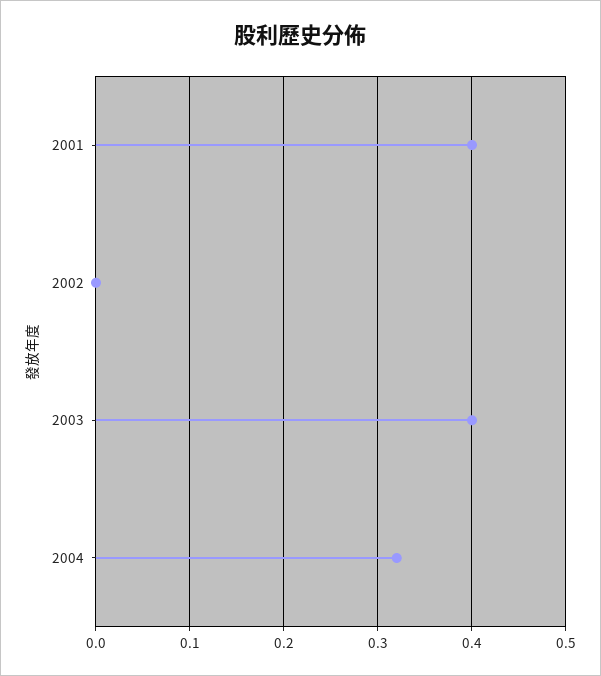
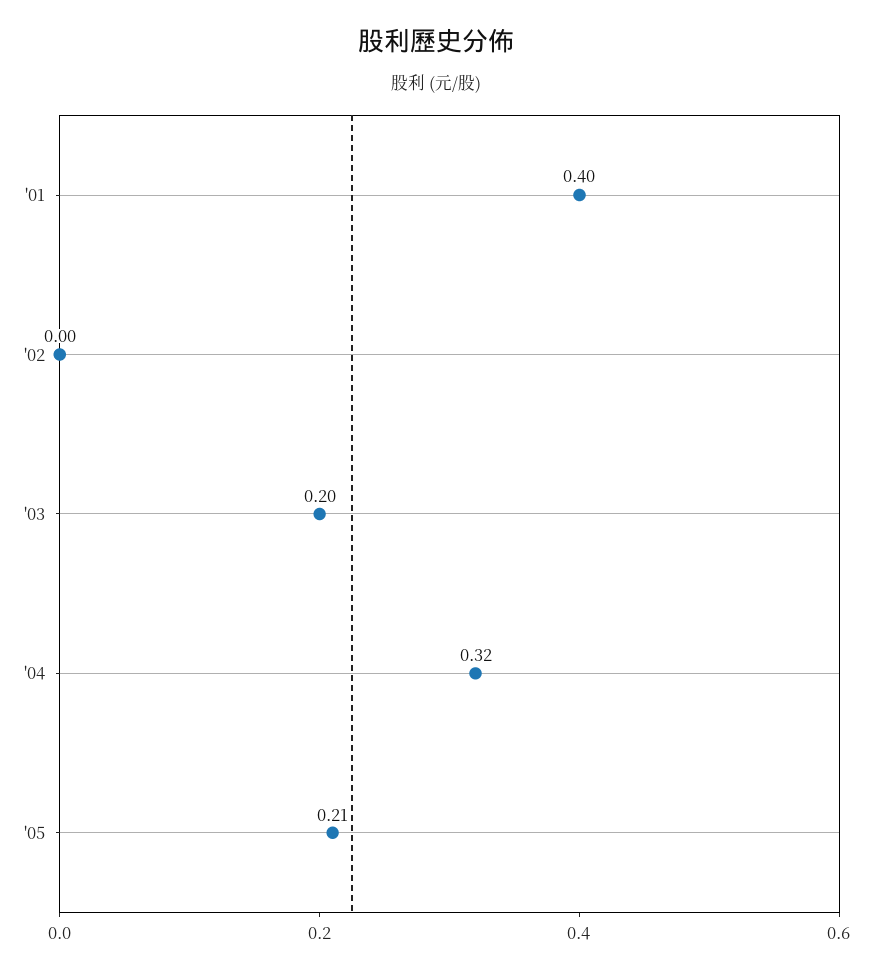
2003: 0.4 -> 0.2
'05: none -> 0.21

